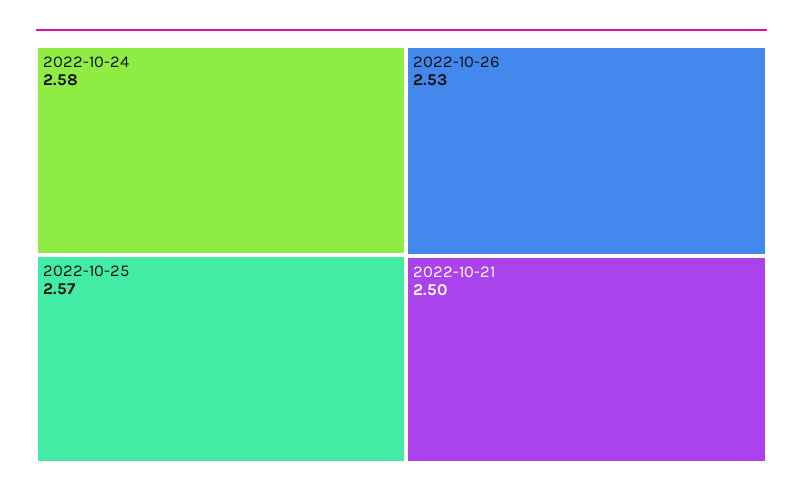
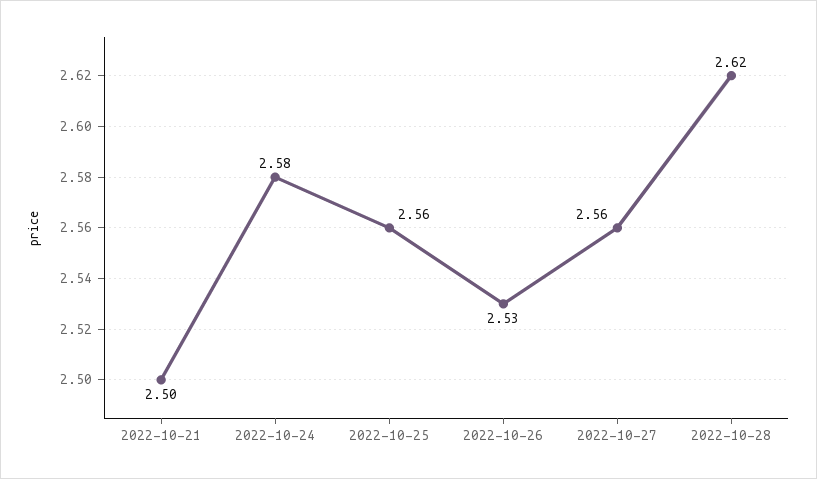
2022-10-25: 2.57 -> 2.56
2022-10-27: none -> 2.56
2022-10-28: none -> 2.62

